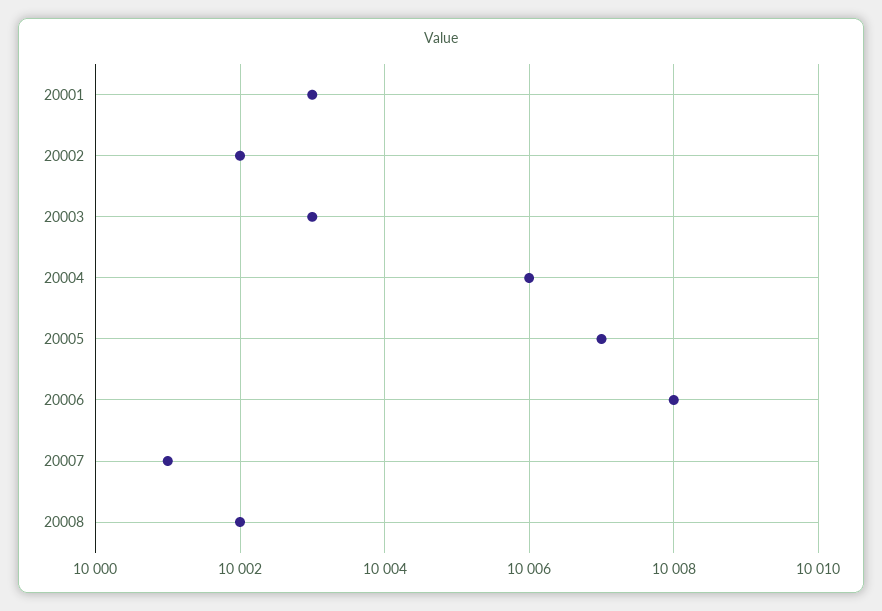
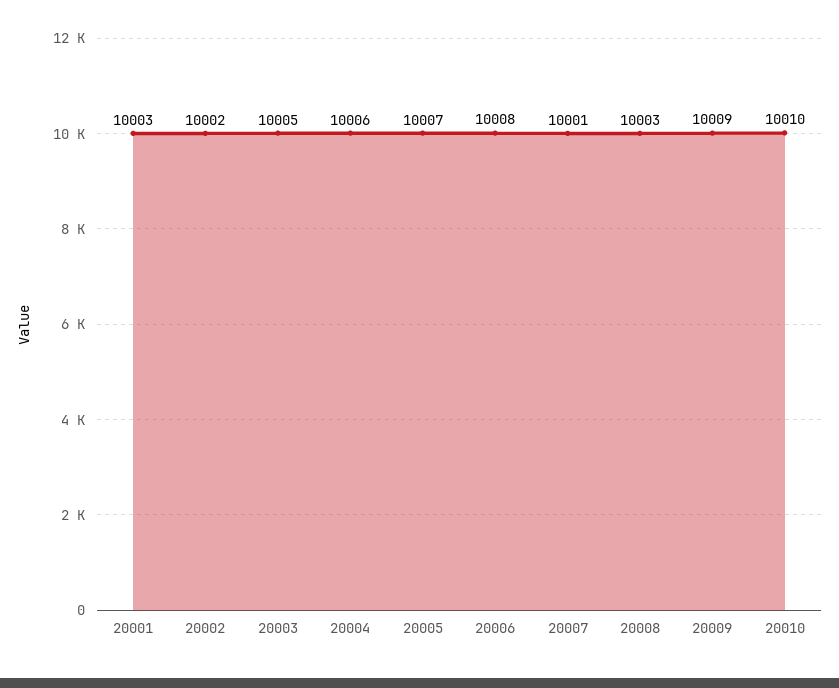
20003: 10003 -> 10005
20008: 10002 -> 10003
20009: none -> 10009
20010: none -> 10010

